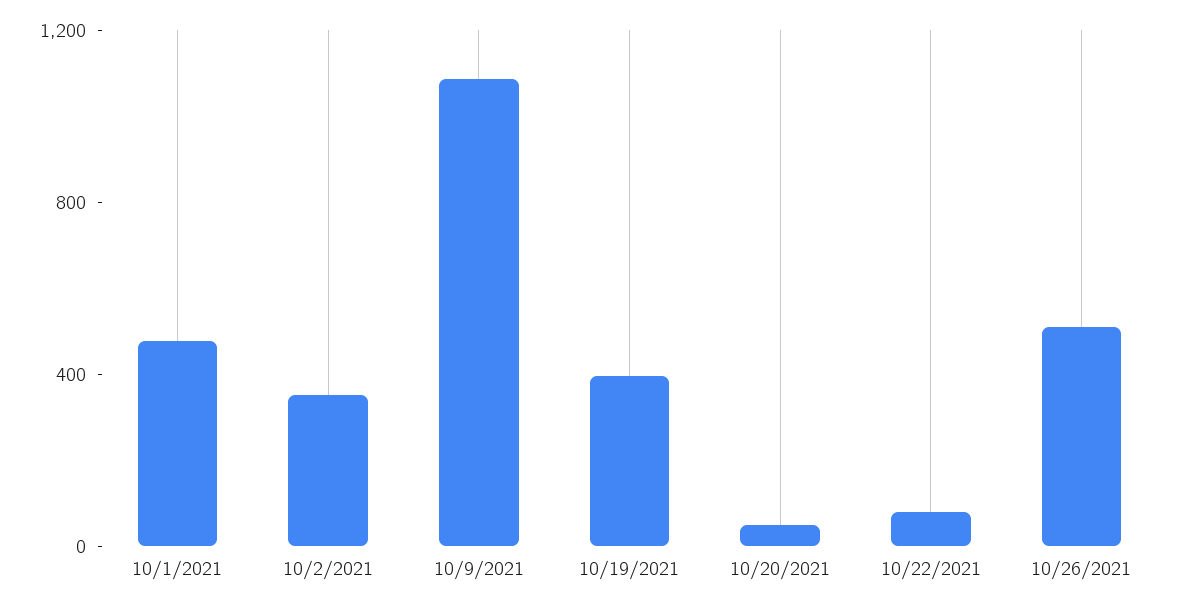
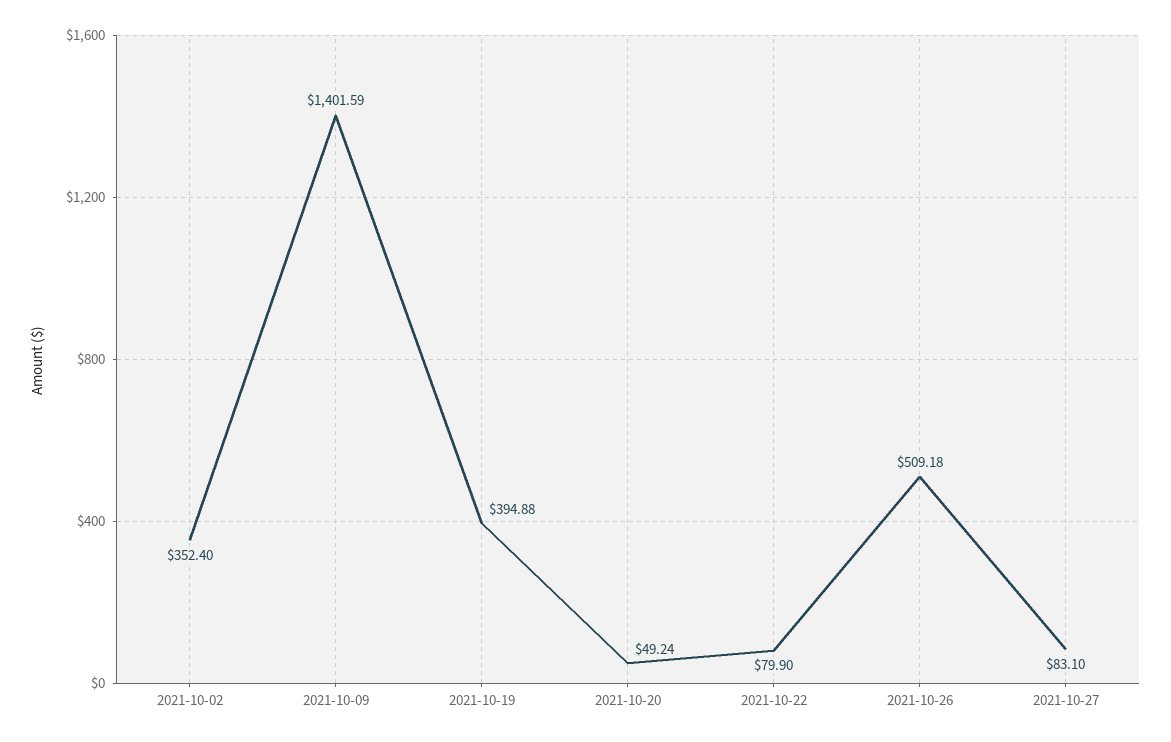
10/1/2021: 500 -> none
10/9/2021: 1100 -> 1401.59
2021-10-27: none -> 83.1

